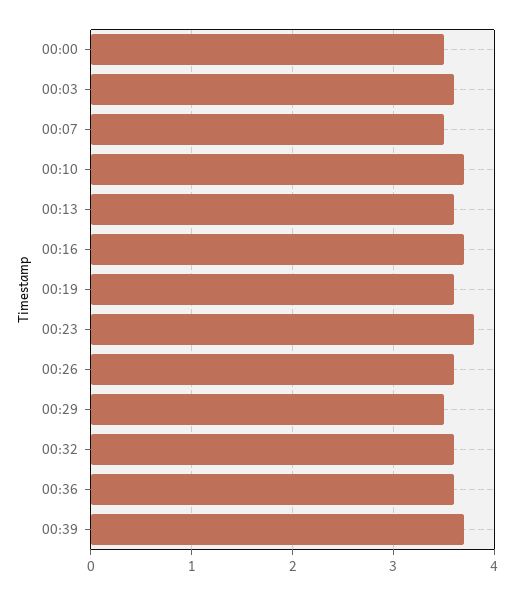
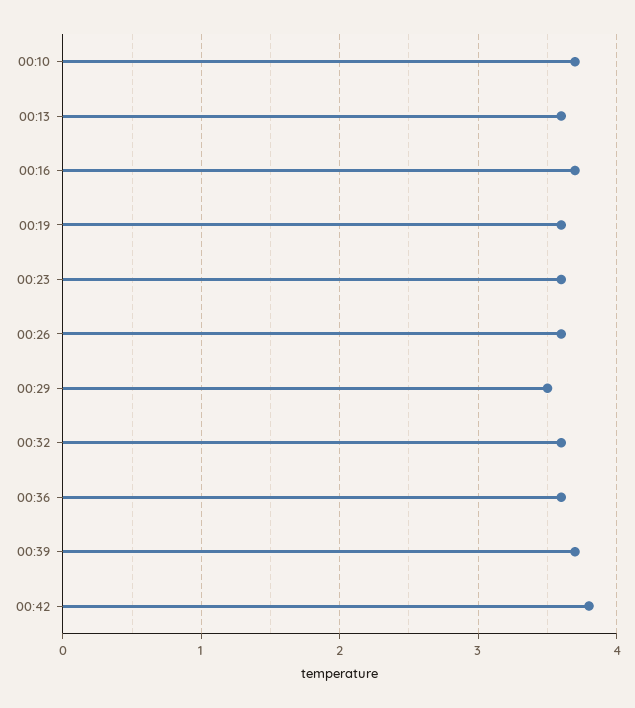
00:00: 3.5 -> none
00:03: 3.6 -> none
00:07: 3.5 -> none
00:23: 3.8 -> 3.6
00:42: none -> 3.8

